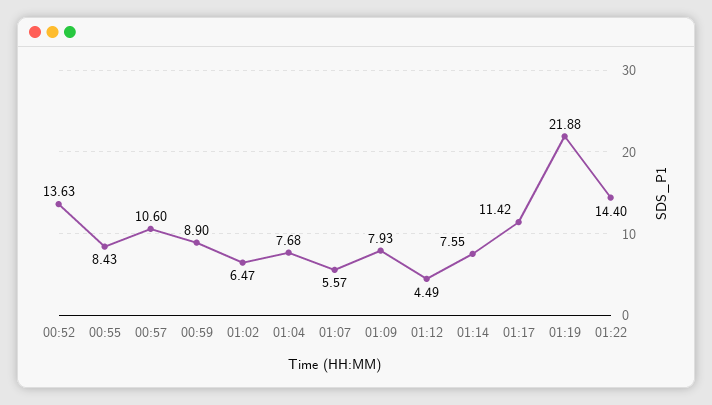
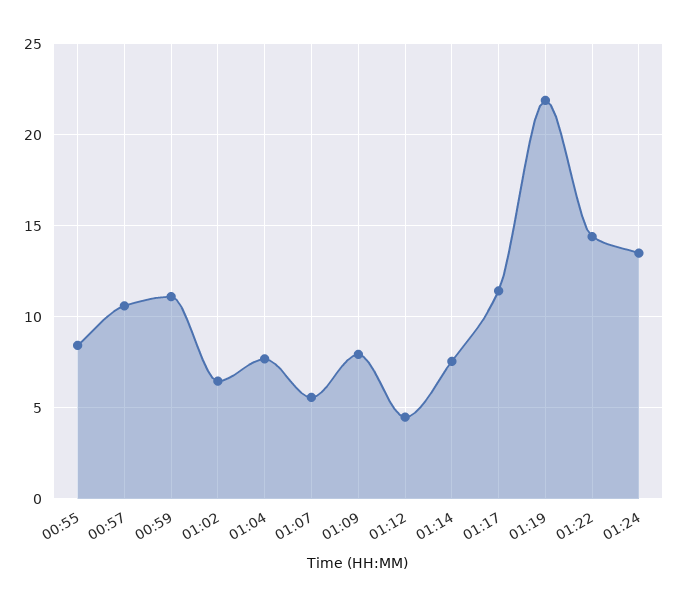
00:52: 13.63 -> none
00:59: 8.9 -> 11
01:24: none -> 13.5

